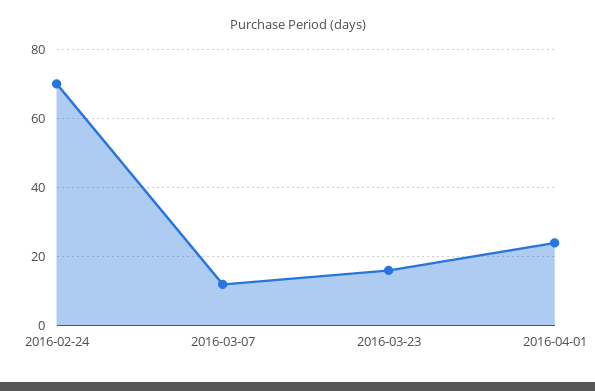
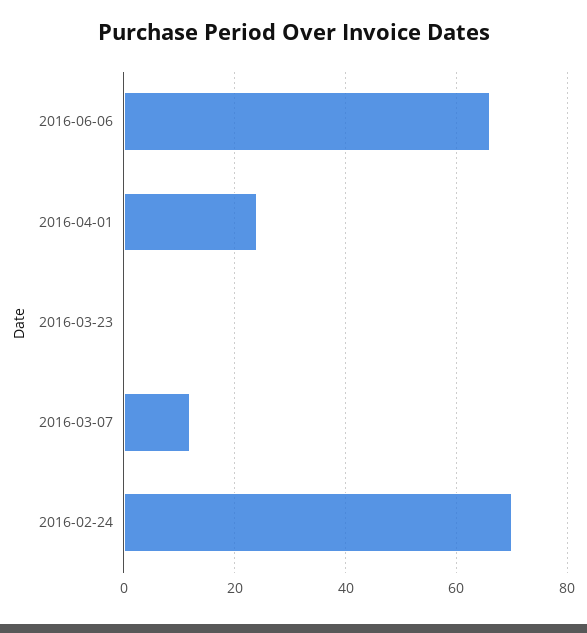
2016-03-23: 15 -> 0
2016-06-06: none -> 65

